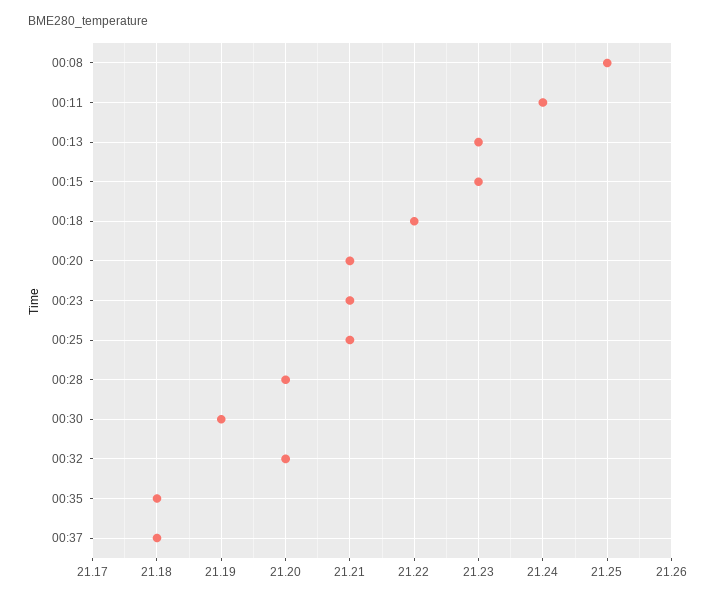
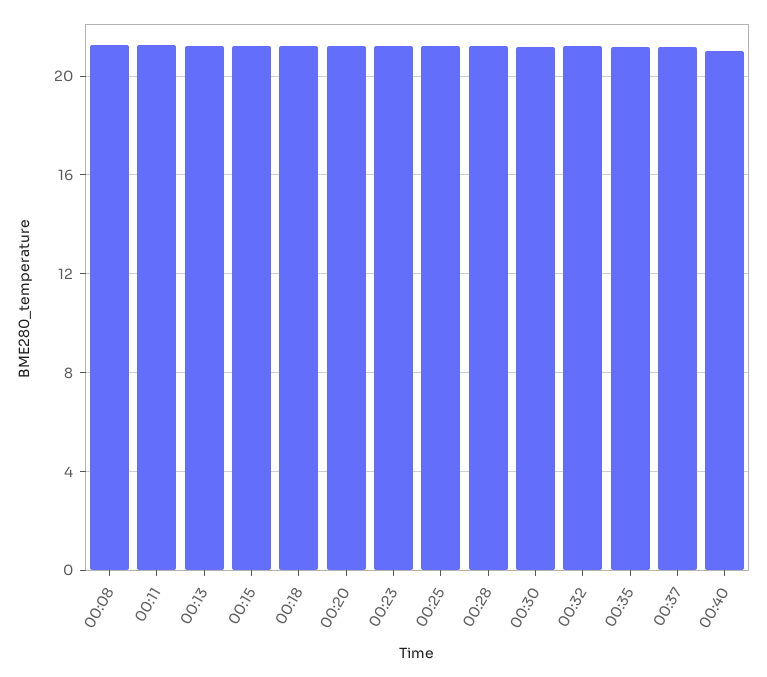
00:40: none -> 21

